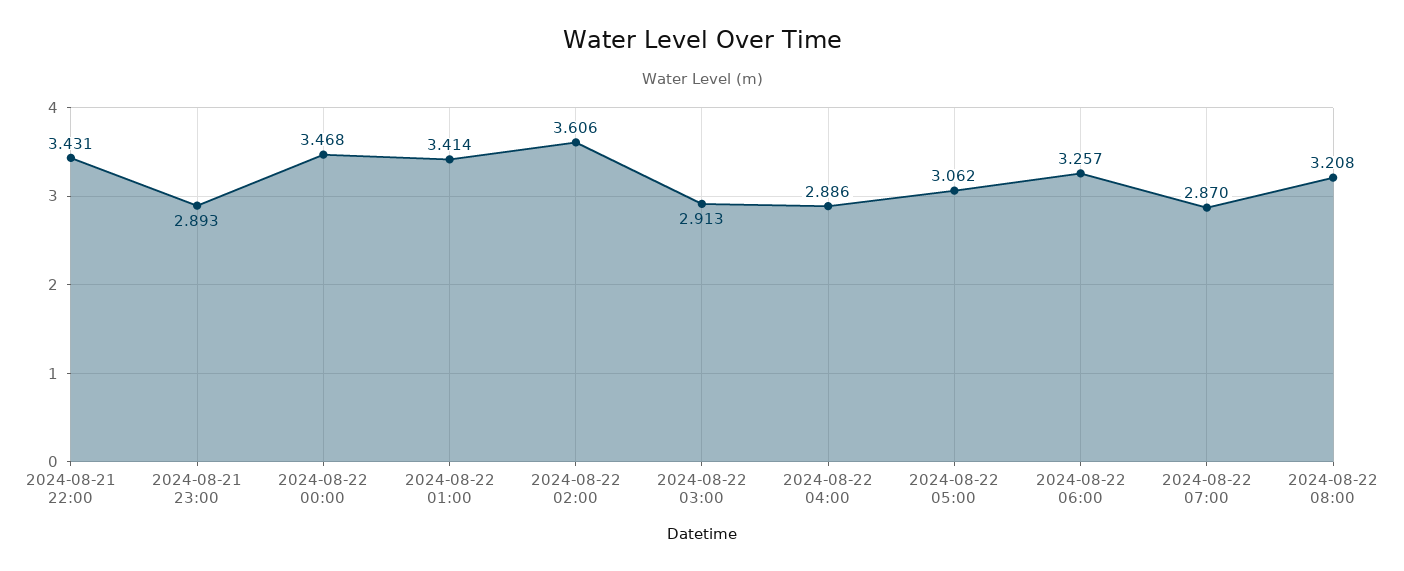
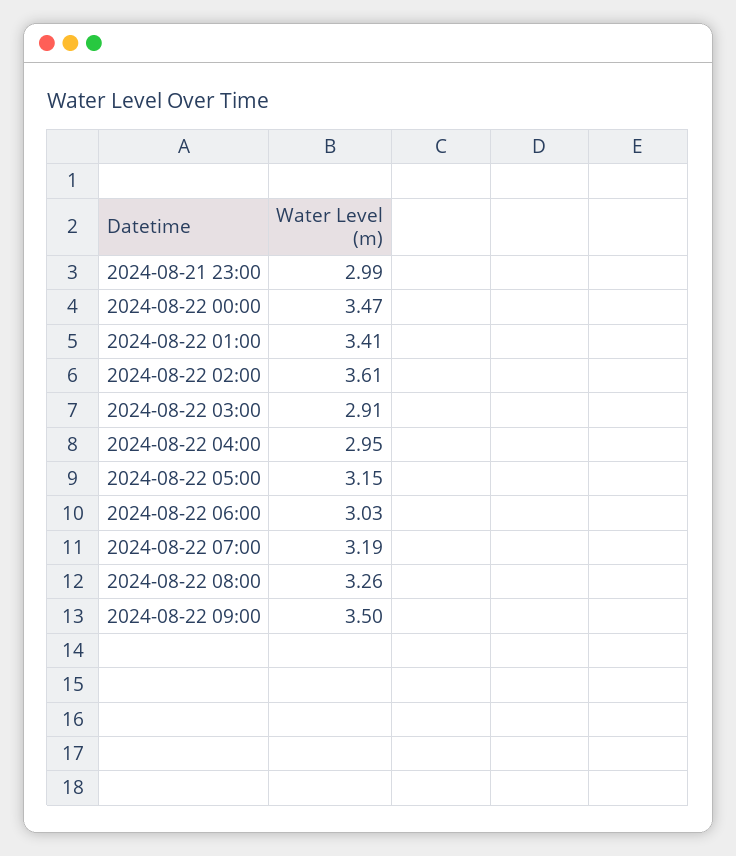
2024-08-21 22:00: 3.431 -> none
2024-08-21 23:00: 2.893 -> 2.99
2024-08-22 04:00: 2.886 -> 2.95
2024-08-22 05:00: 3.062 -> 3.15
2024-08-22 06:00: 3.257 -> 3.03
2024-08-22 07:00: 2.87 -> 3.19
2024-08-22 08:00: 3.208 -> 3.26
2024-08-22 09:00: none -> 3.5

